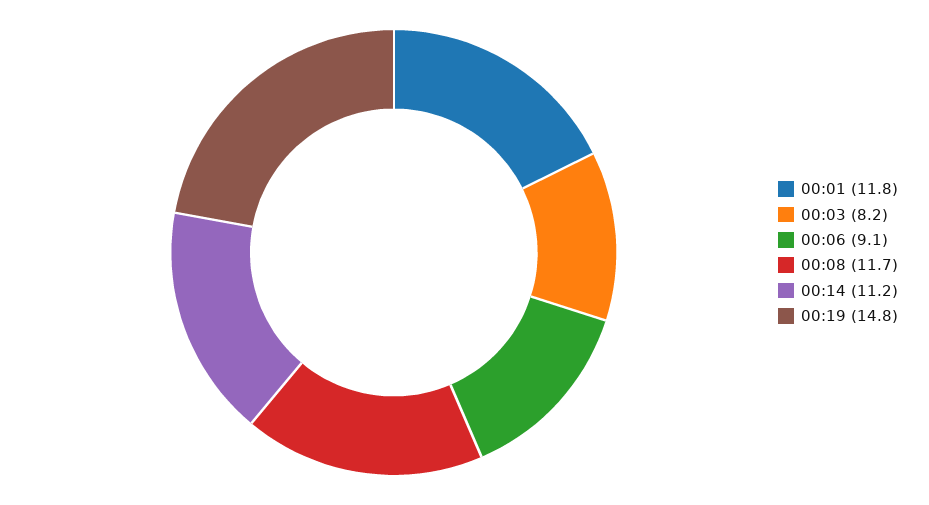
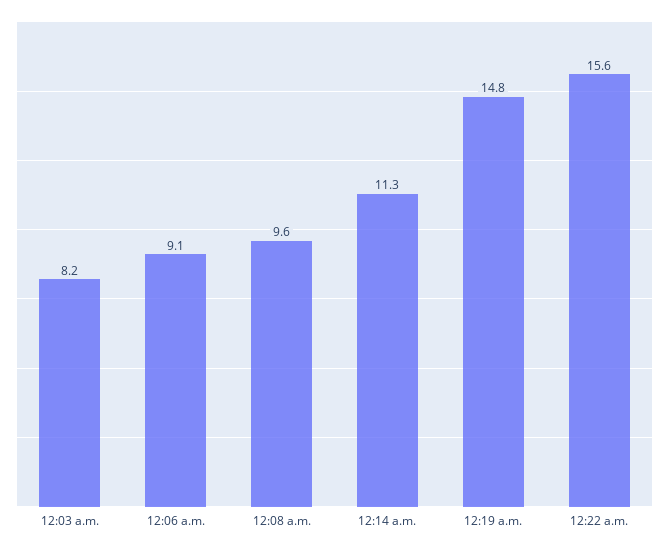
00:01: 11.8 -> none
00:08: 11.7 -> 9.6
00:14: 11.2 -> 11.3
12:22 a.m.: none -> 15.6

